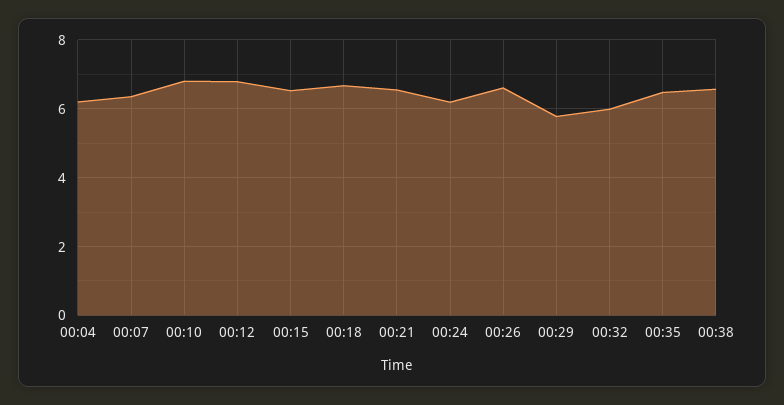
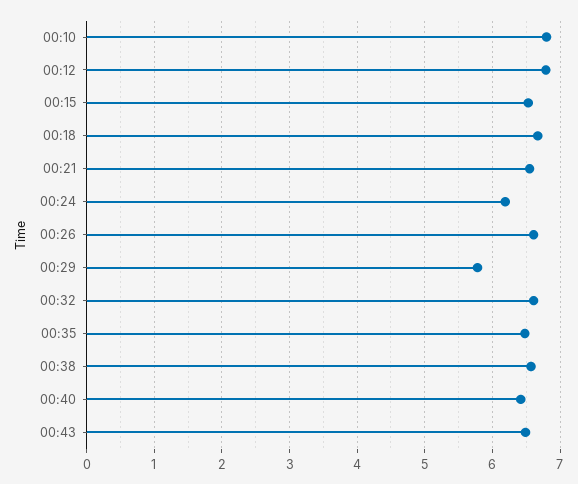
00:04: 6.2 -> none
00:07: 6.4 -> none
00:32: 6 -> 6.6
00:40: none -> 6.4
00:43: none -> 6.5

